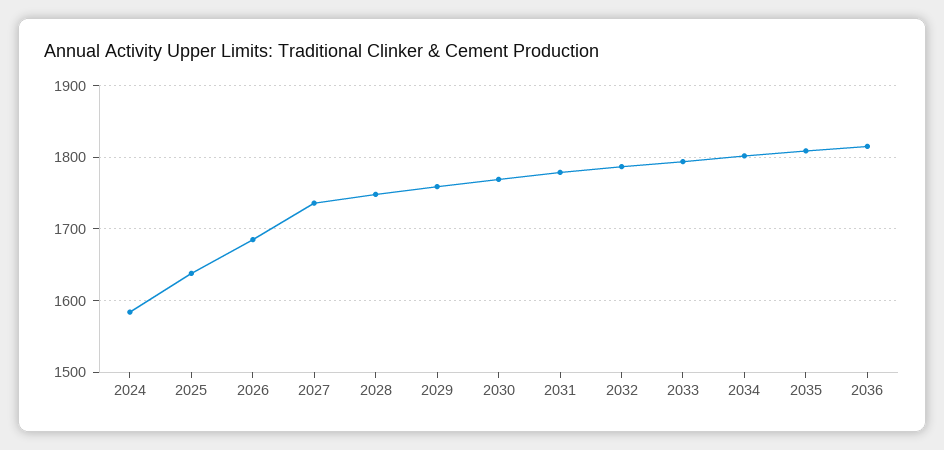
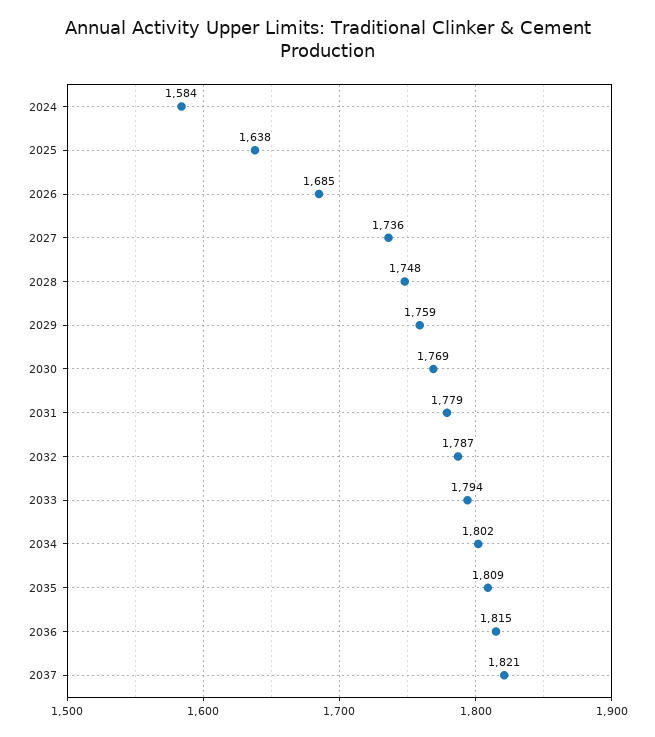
2037: none -> 1821

